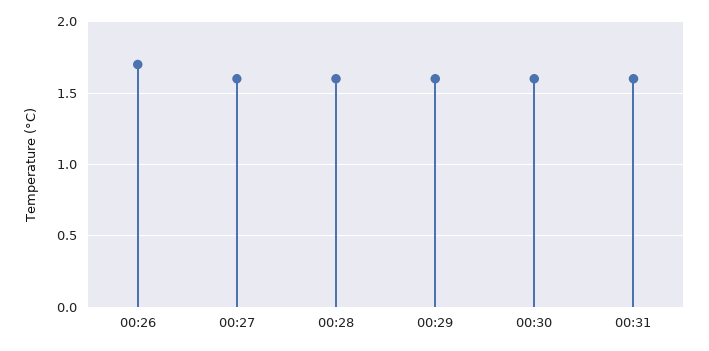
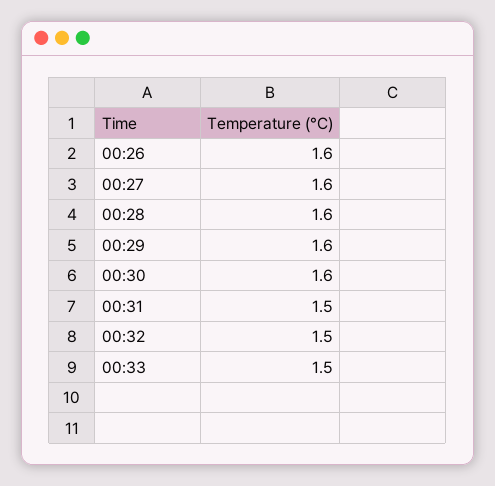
00:26: 1.7 -> 1.6
00:31: 1.6 -> 1.5
00:32: none -> 1.5
00:33: none -> 1.5

